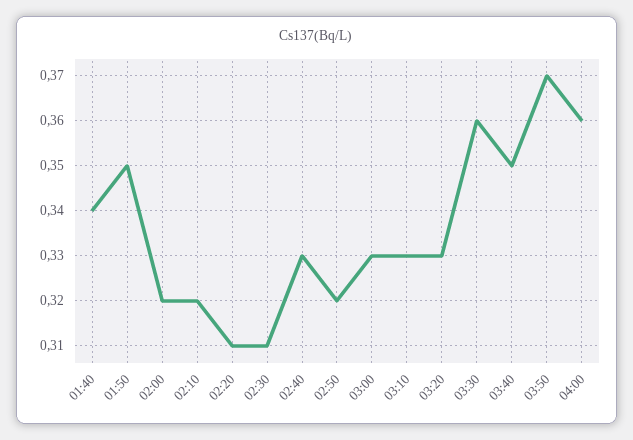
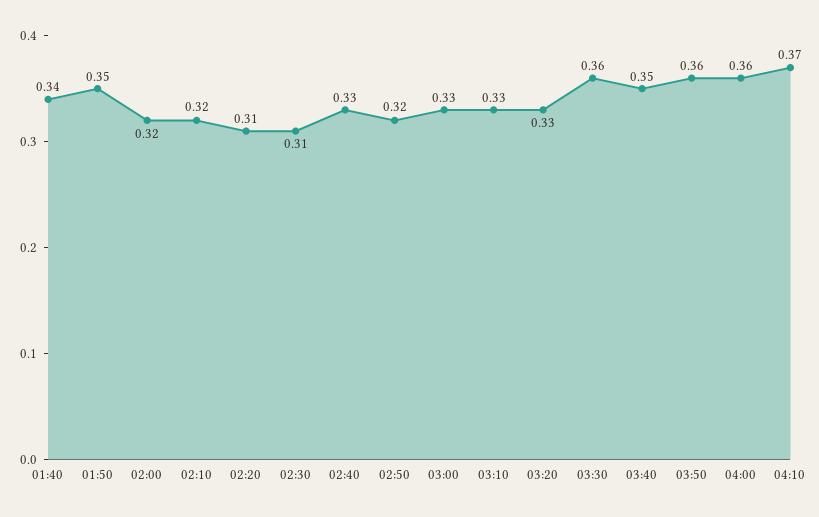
03:50: 0.37 -> 0.36
04:10: none -> 0.37

